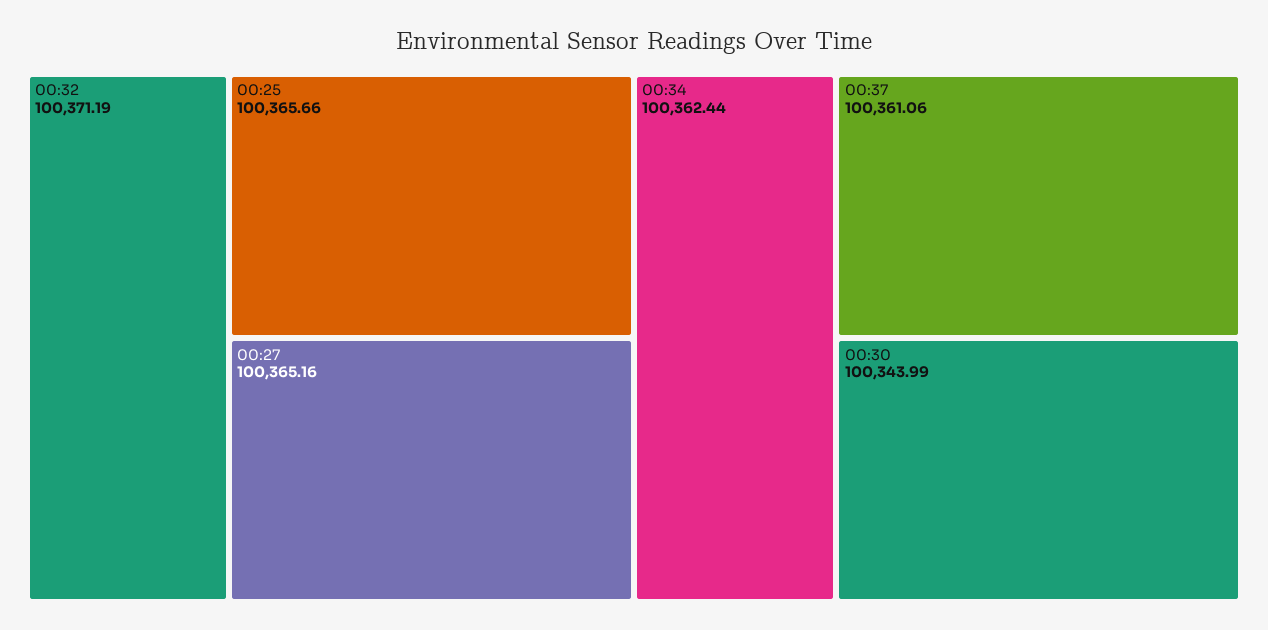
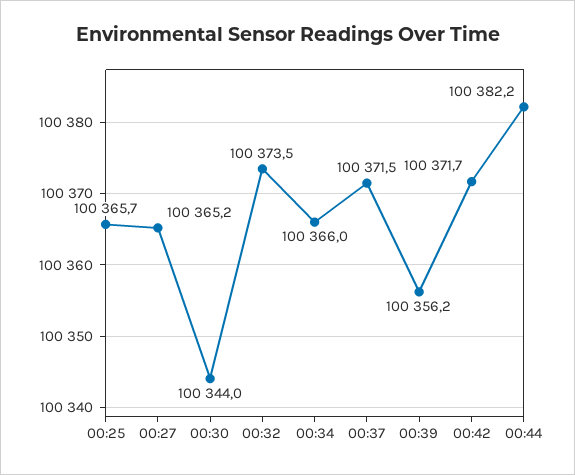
00:32: 100371.19 -> 100373.5
00:34: 100362.44 -> 100366
00:37: 100361.06 -> 100371.5
00:39: none -> 100356.2
00:42: none -> 100371.7
00:44: none -> 100382.2

